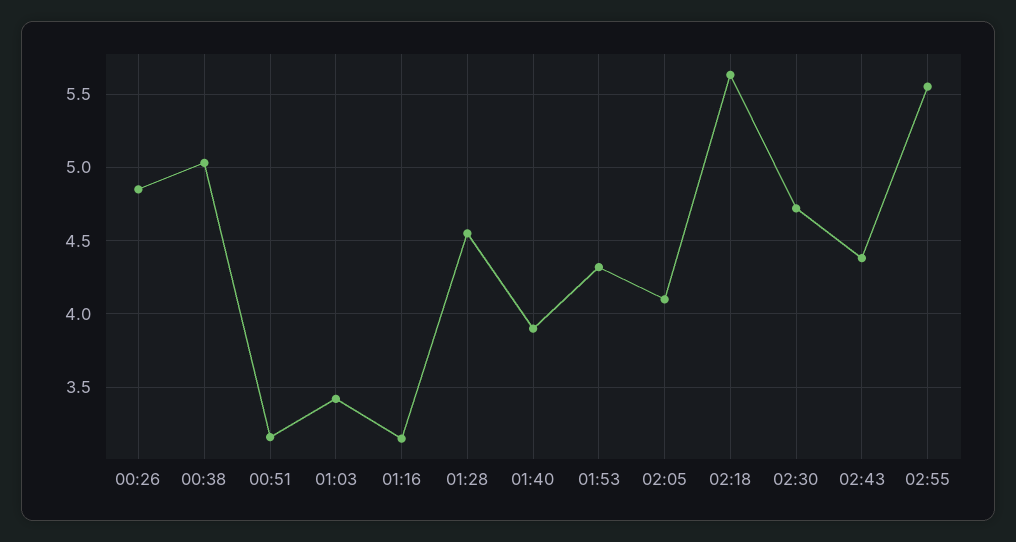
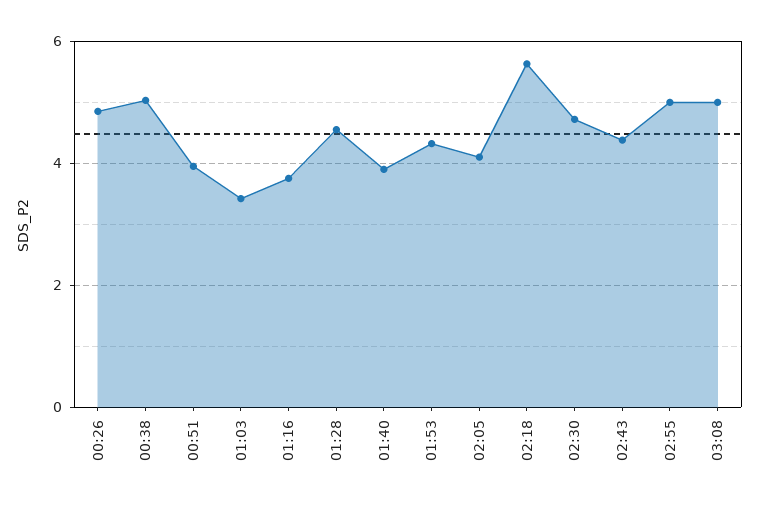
00:51: 3.15 -> 4
01:16: 3.15 -> 3.8
02:55: 5.55 -> 5
03:08: none -> 5

